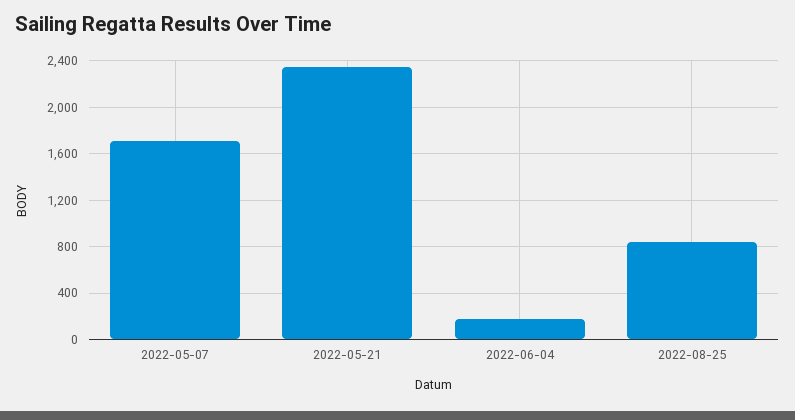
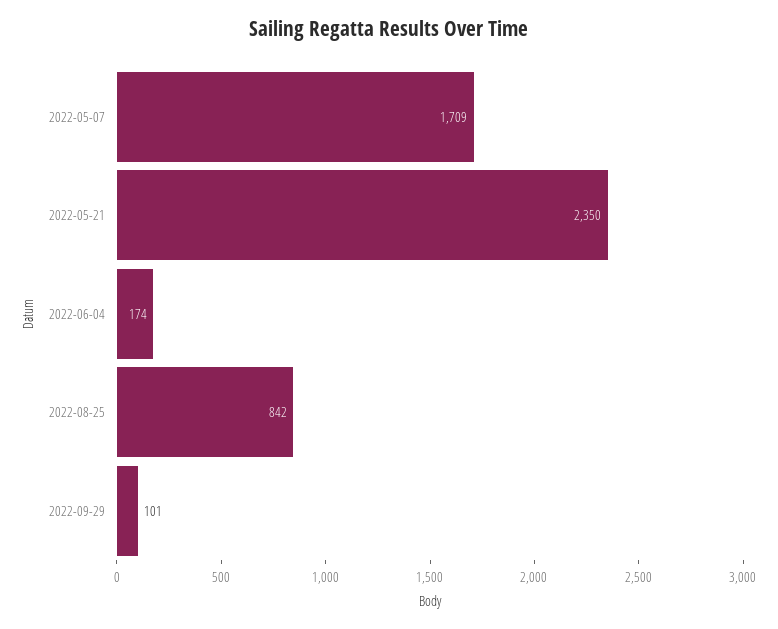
2022-09-29: none -> 101

